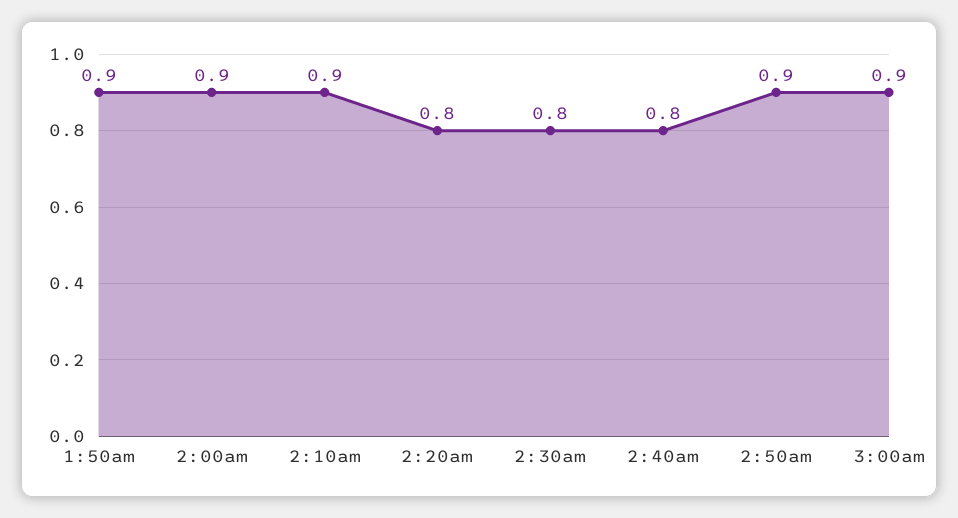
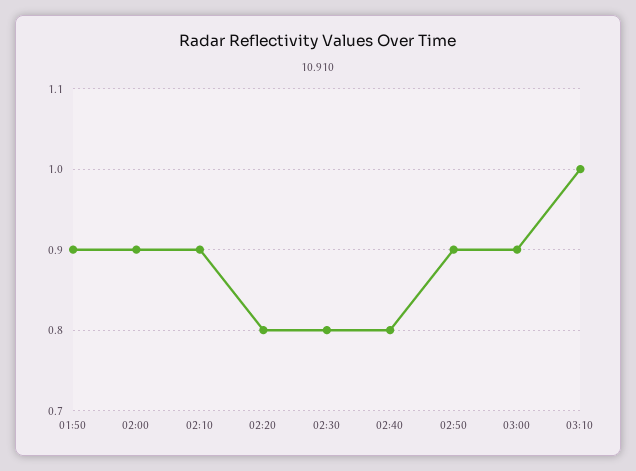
03:10: none -> 1

